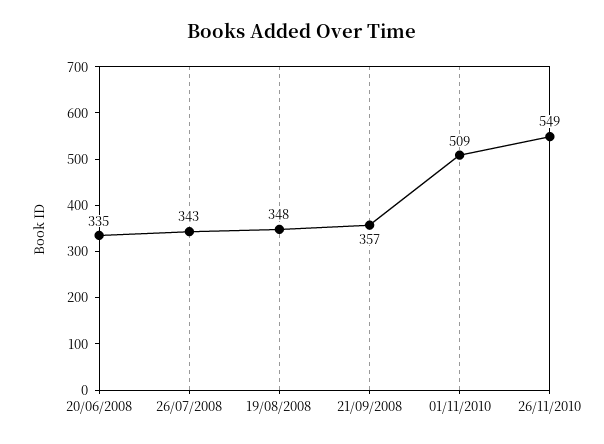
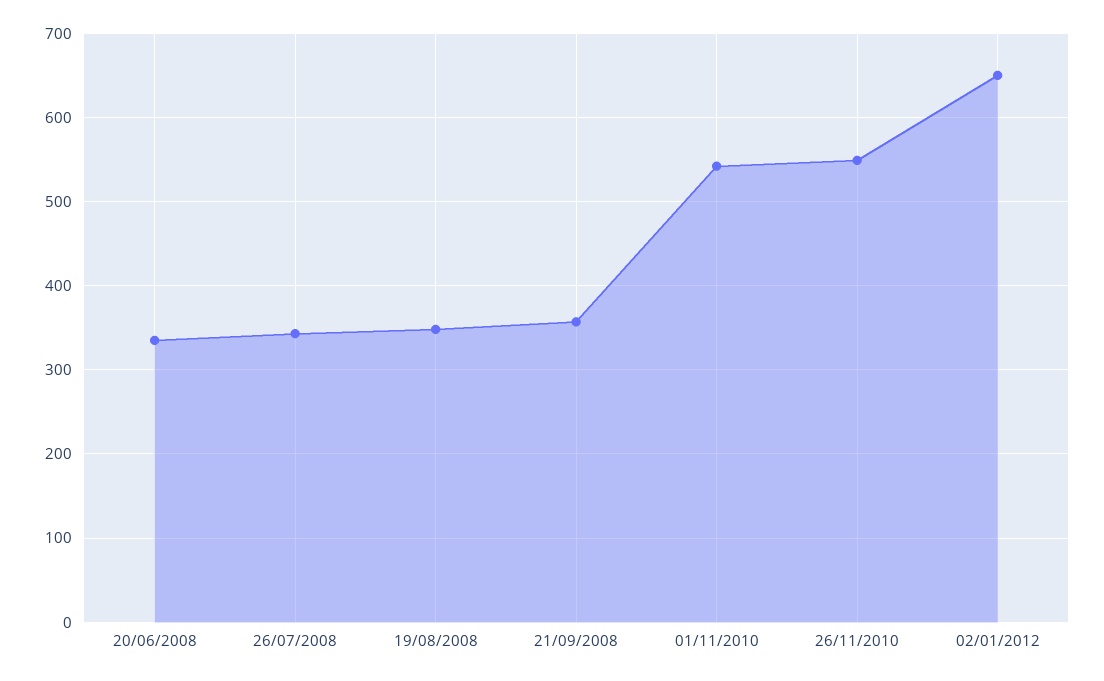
01/11/2010: 509 -> 540
02/01/2012: none -> 650

